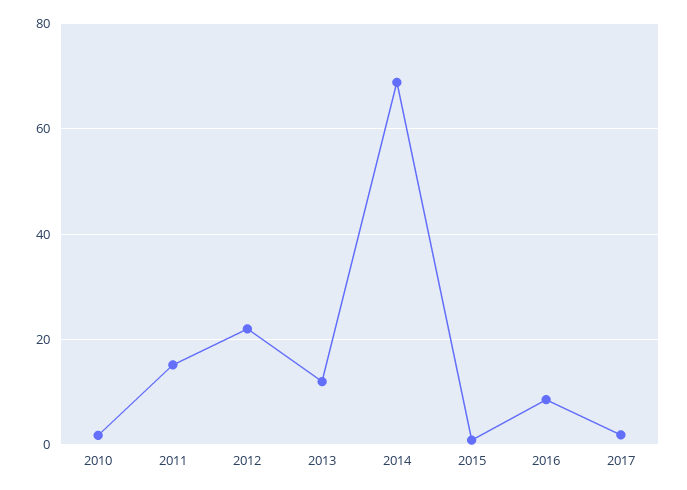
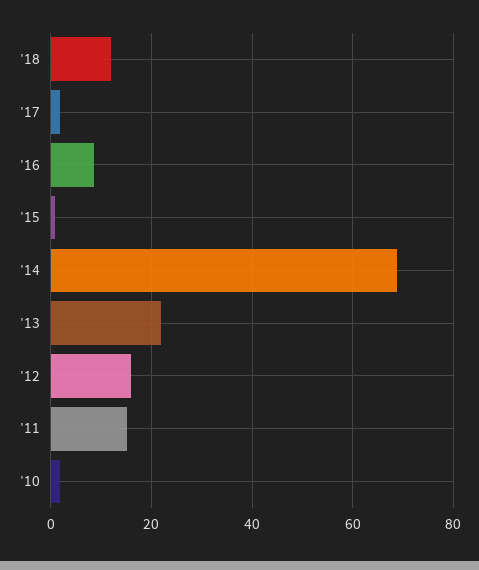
2012: 22 -> 16
2013: 12 -> 22
'18: none -> 12

